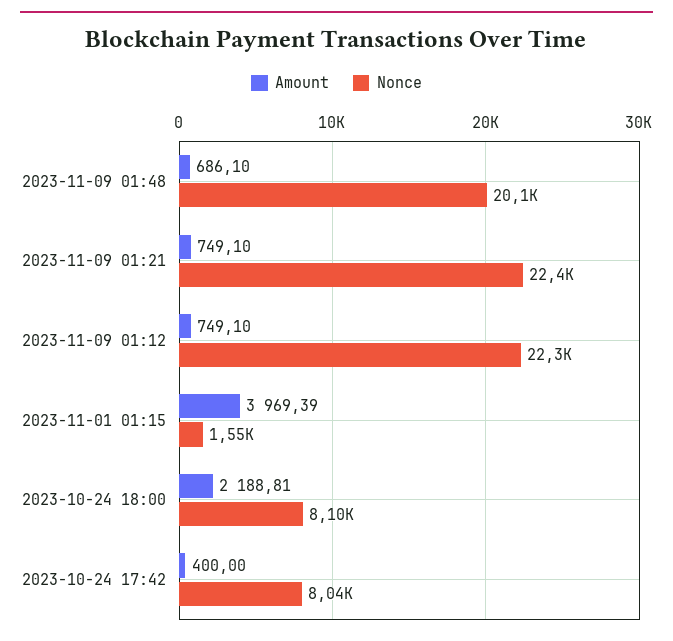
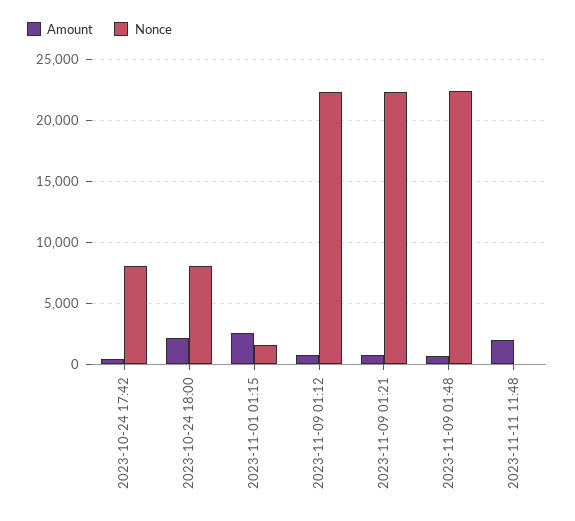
Nonce, 2023-11-09 01:48: 20100 -> 22500
Amount, 2023-11-01 01:15: 3969.39 -> 2500
Amount, 2023-11-11 11:48: none -> 2000
Nonce, 2023-11-11 11:48: none -> 0

